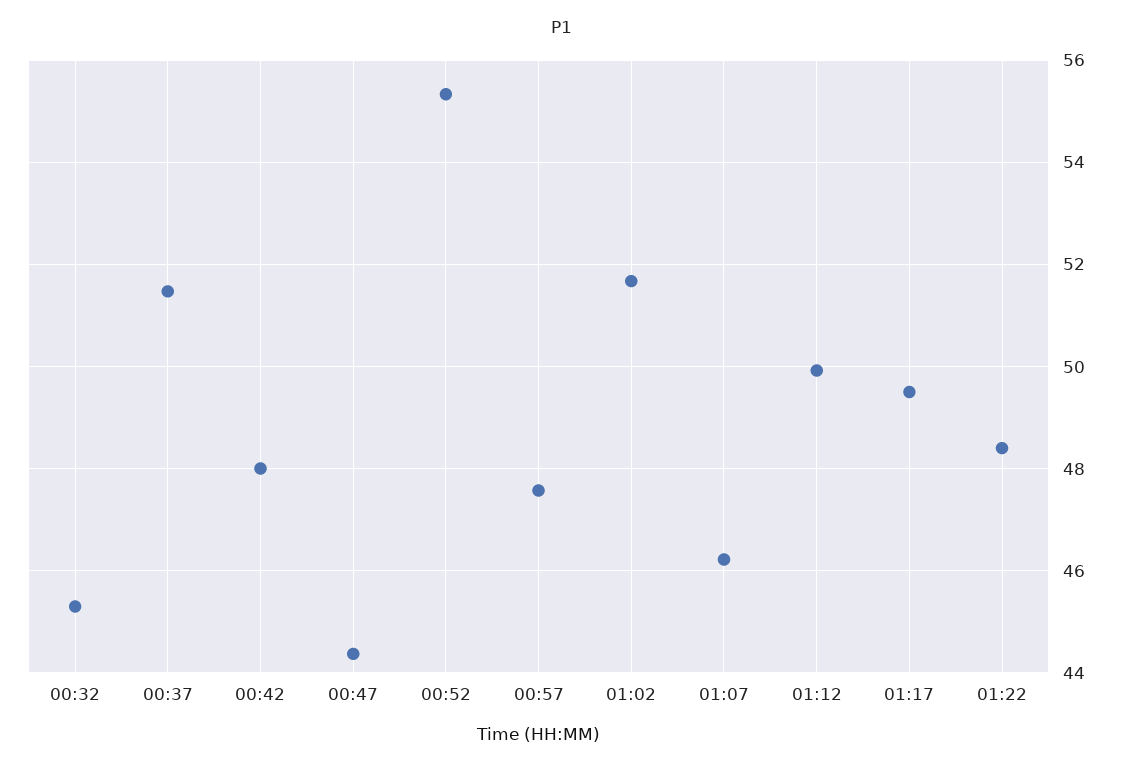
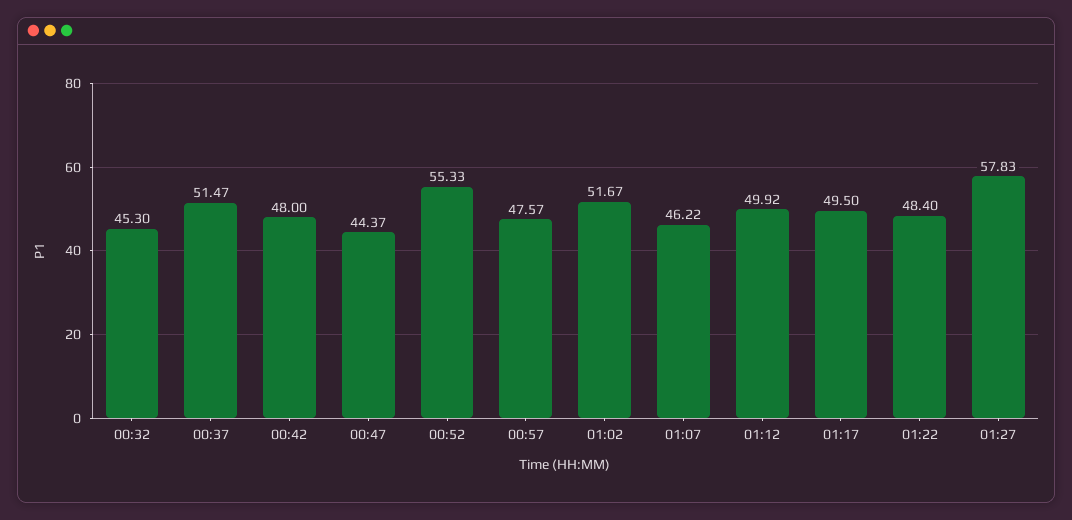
01:27: none -> 57.83

